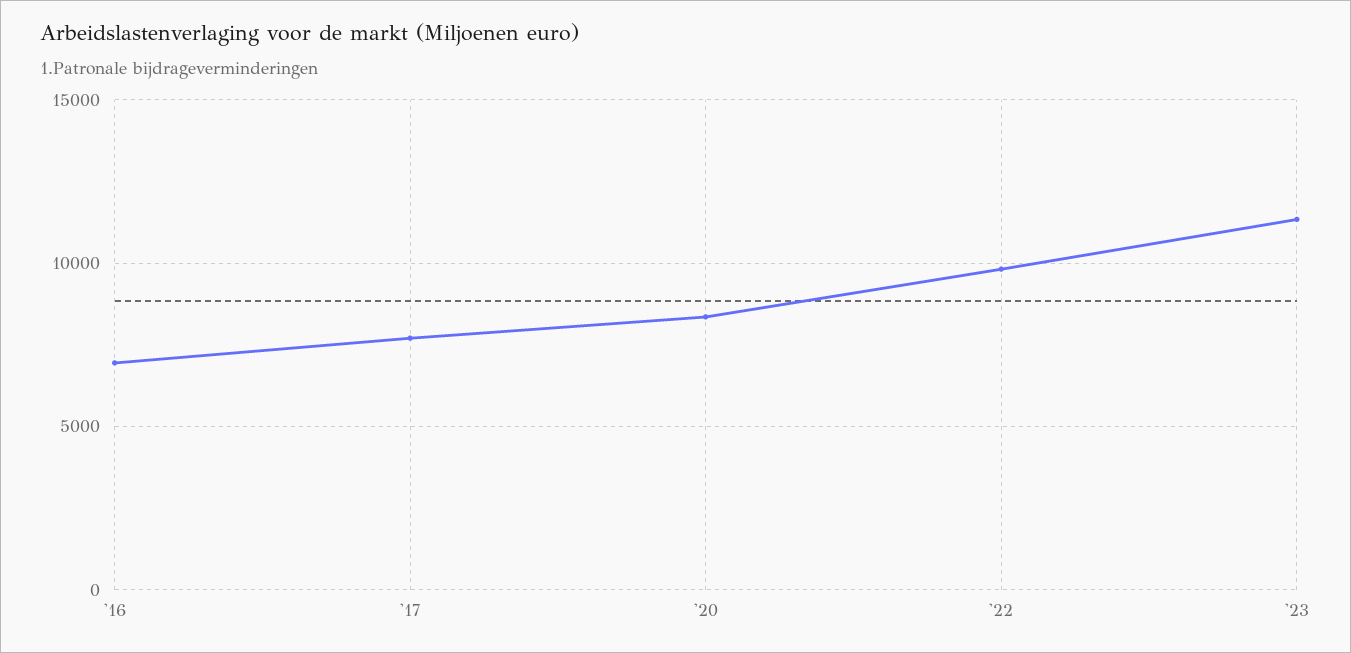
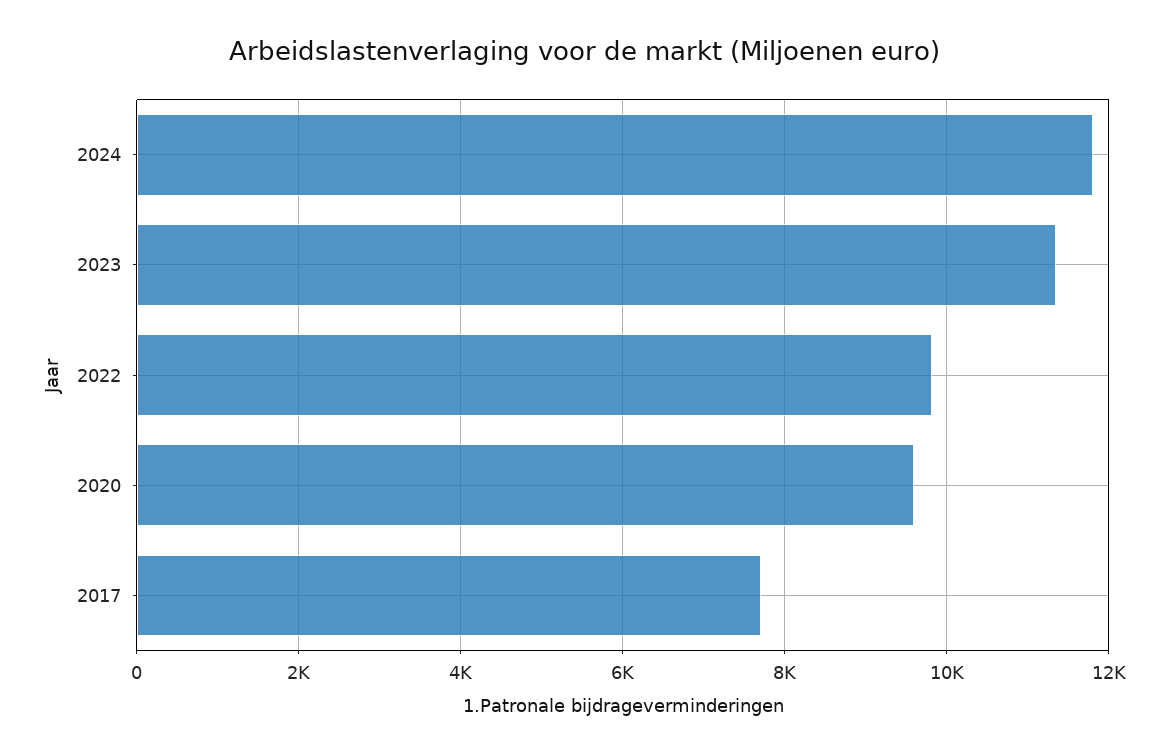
'16: 7000 -> none
'20: 8500 -> 9600
2024: none -> 11800

